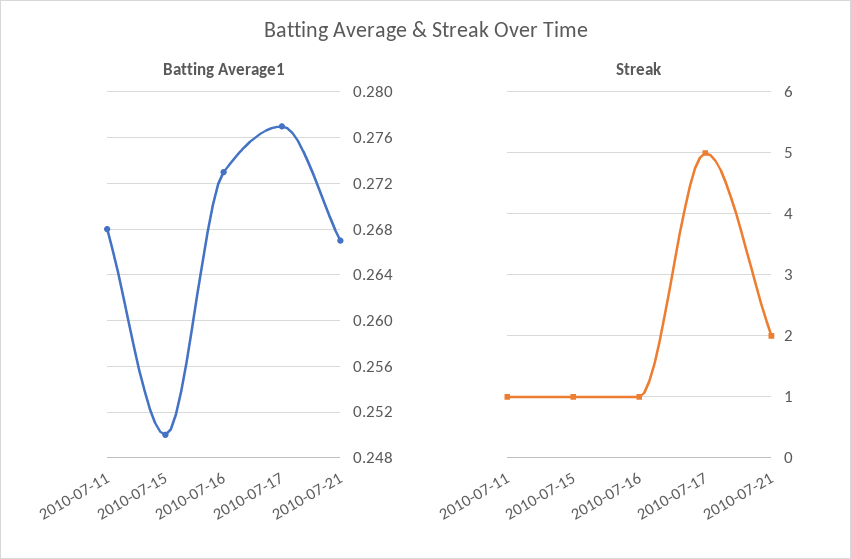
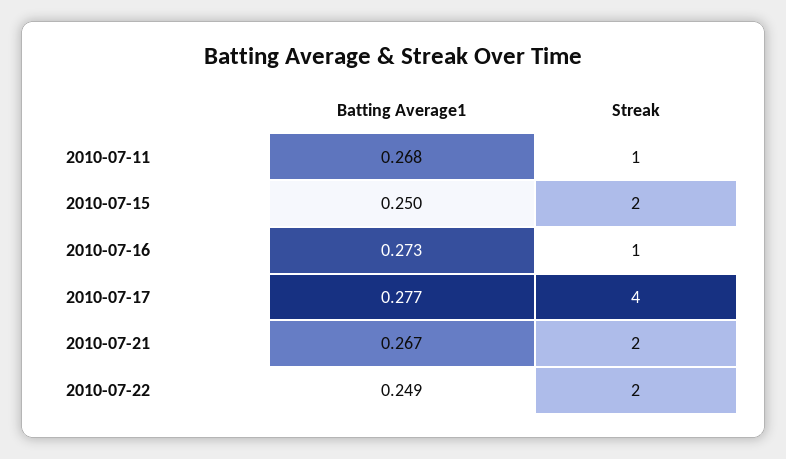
Streak, 2010-07-15: 1 -> 2
Streak, 2010-07-17: 5 -> 4
Batting Average1, 2010-07-22: none -> 0.249
Streak, 2010-07-22: none -> 2

